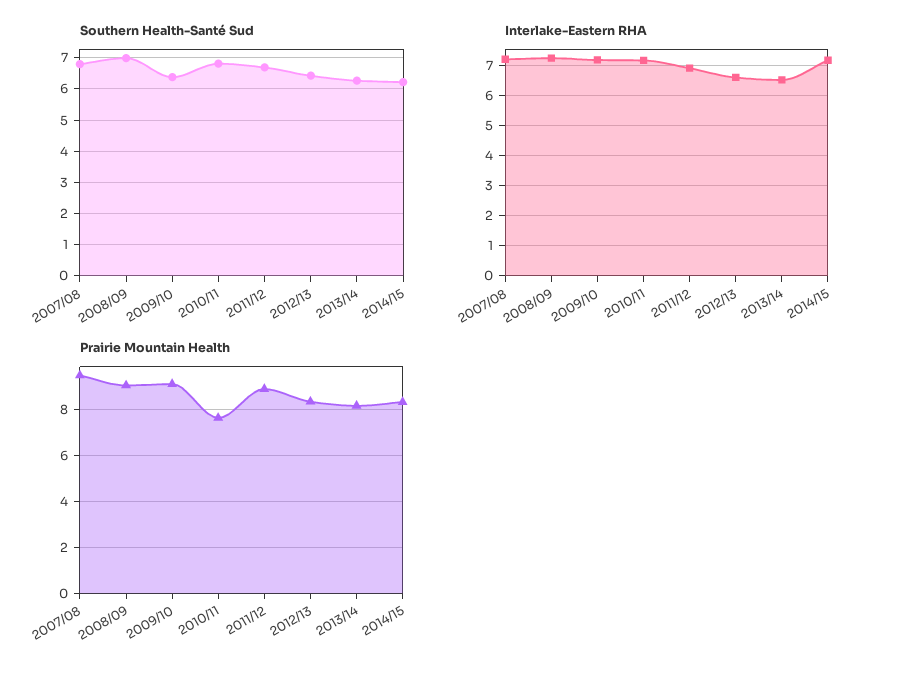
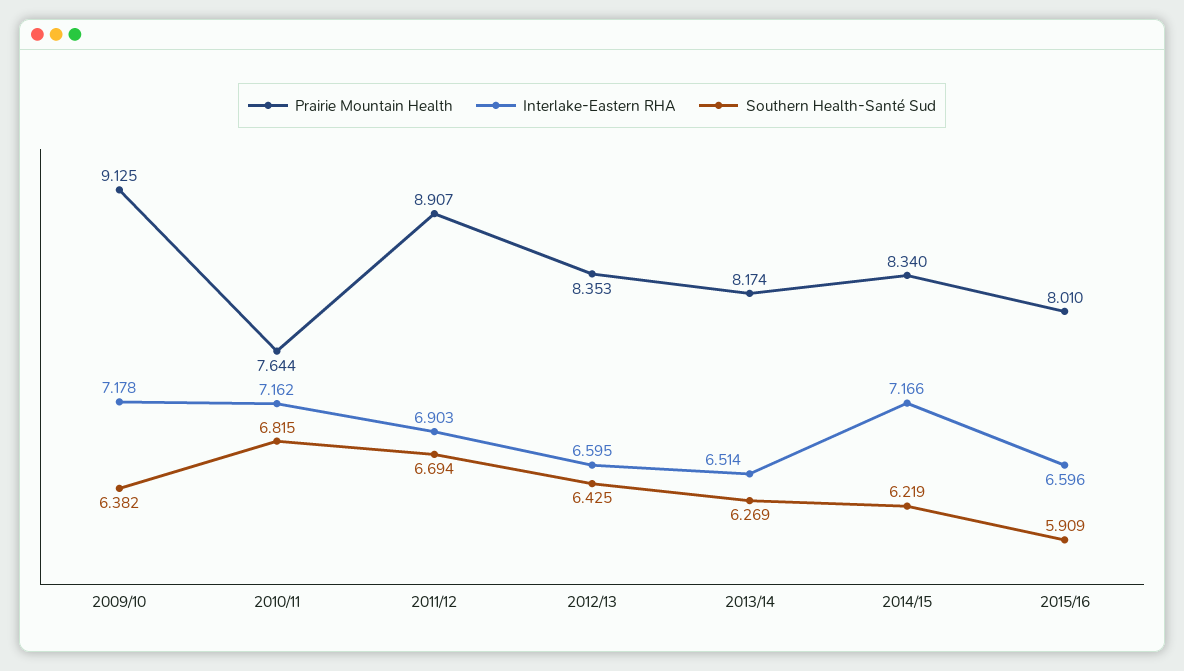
Southern Health-Santé Sud, 2007/08: 6.8 -> none
Southern Health-Santé Sud, 2008/09: 7 -> none
Interlake-Eastern RHA, 2007/08: 7.2 -> none
Interlake-Eastern RHA, 2008/09: 7.2 -> none
Prairie Mountain Health, 2007/08: 9.5 -> none
Prairie Mountain Health, 2008/09: 9 -> none
Prairie Mountain Health, 2015/16: none -> 8.01
Interlake-Eastern RHA, 2015/16: none -> 6.596
Southern Health-Santé Sud, 2015/16: none -> 5.909

